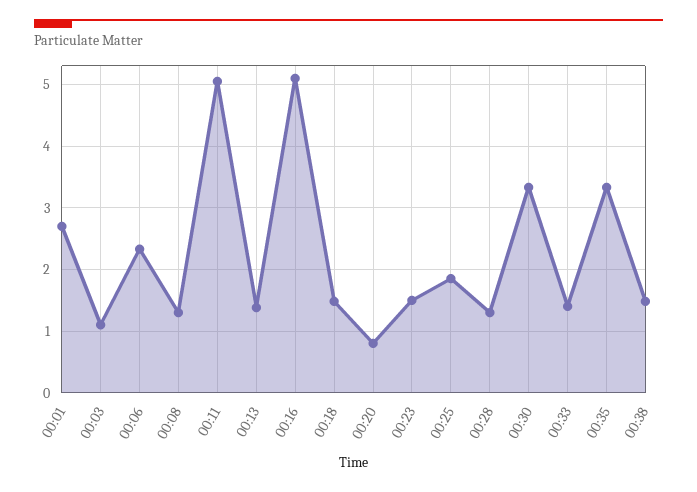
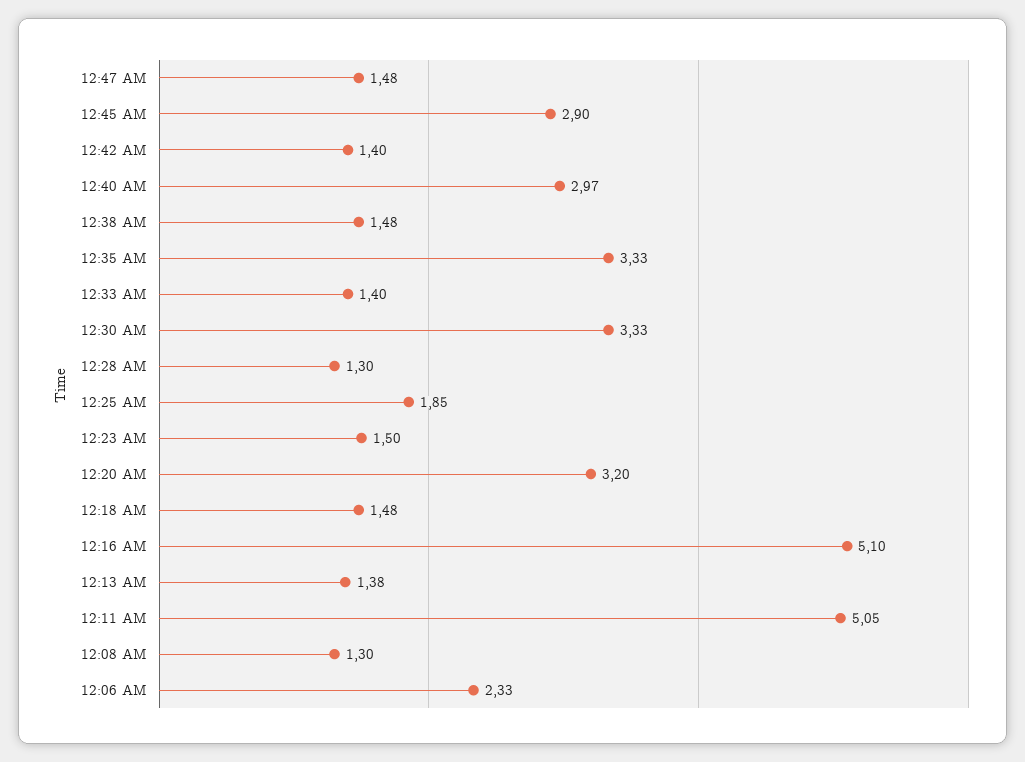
00:01: 2.7 -> none
00:03: 1.1 -> none
00:20: 0.8 -> 3.2
12:47 AM: none -> 1.48
12:45 AM: none -> 2.9
12:42 AM: none -> 1.4
12:40 AM: none -> 2.97

